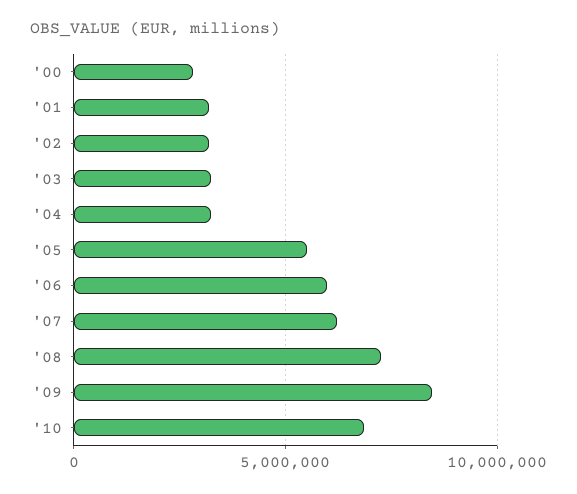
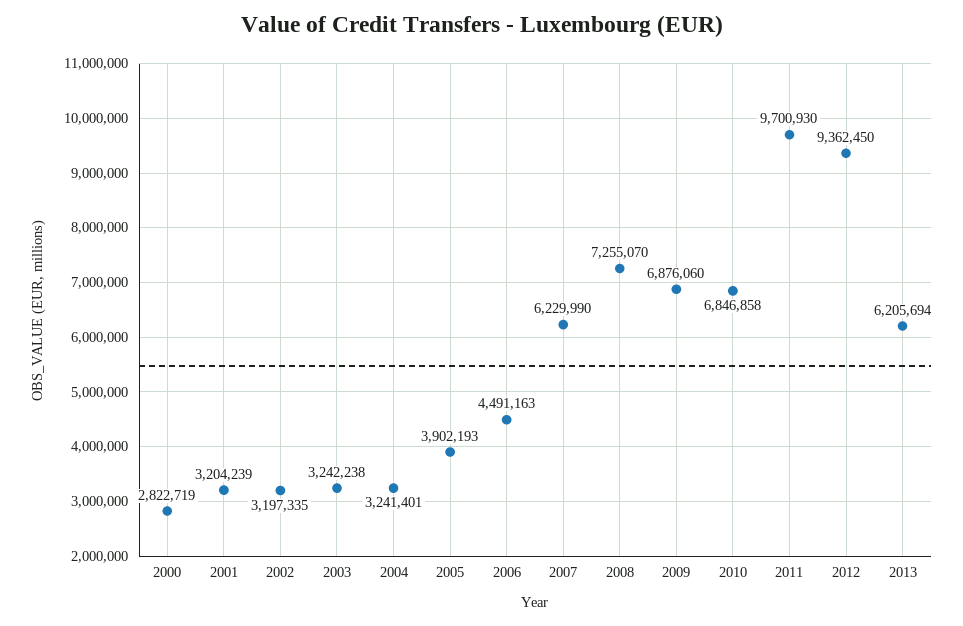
'05: 5500000 -> 3902193
'06: 6000000 -> 4491163
'09: 8500000 -> 6876060
2011: none -> 9700930
2012: none -> 9362450
2013: none -> 6205694

